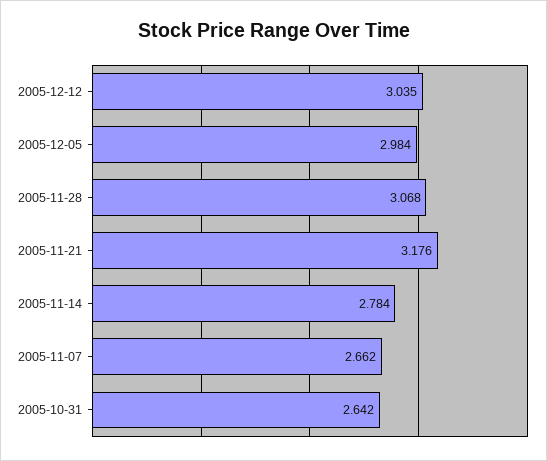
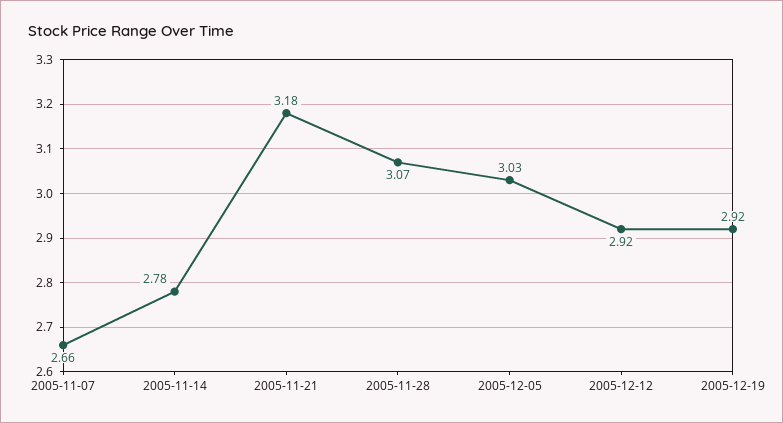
2005-12-12: 3.035 -> 2.92
2005-12-05: 2.984 -> 3.03
2005-10-31: 2.642 -> none
2005-12-19: none -> 2.92

